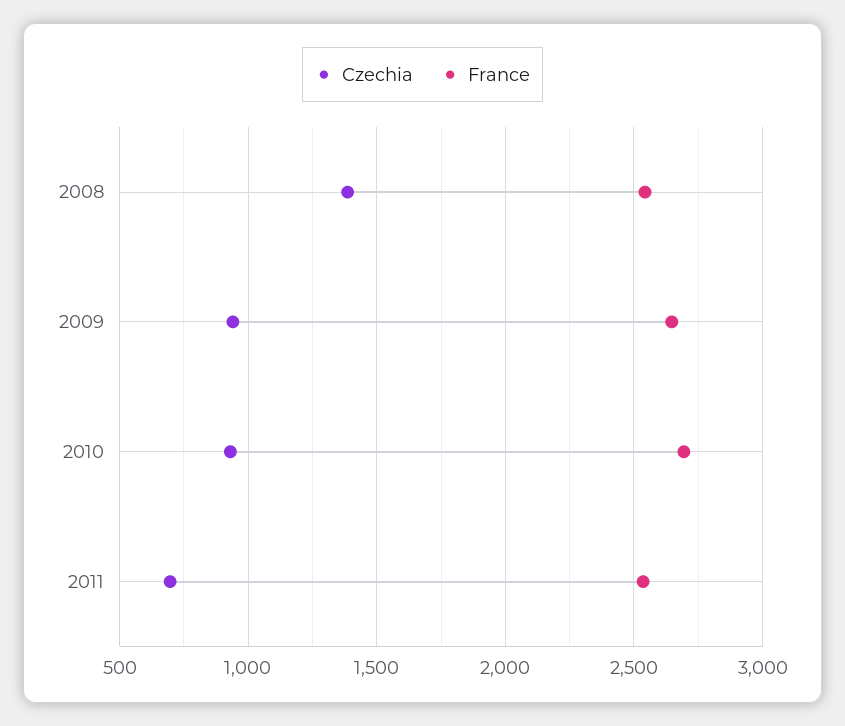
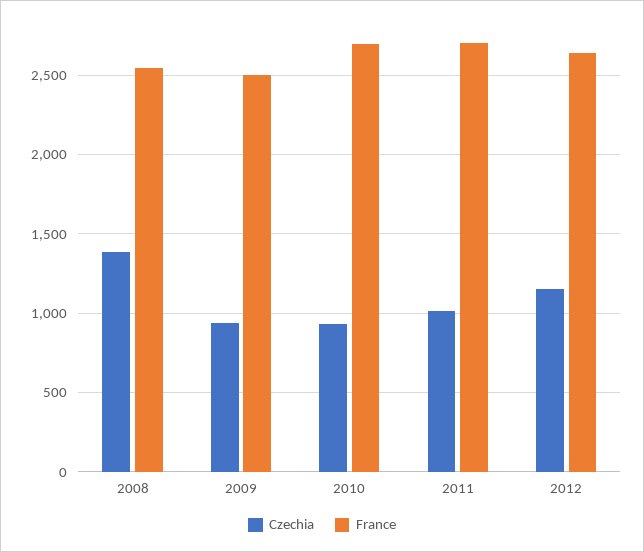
France, 2009: 2650 -> 2500
Czechia, 2011: 700 -> 1000
France, 2011: 2550 -> 2700
Czechia, 2012: none -> 1150
France, 2012: none -> 2650

